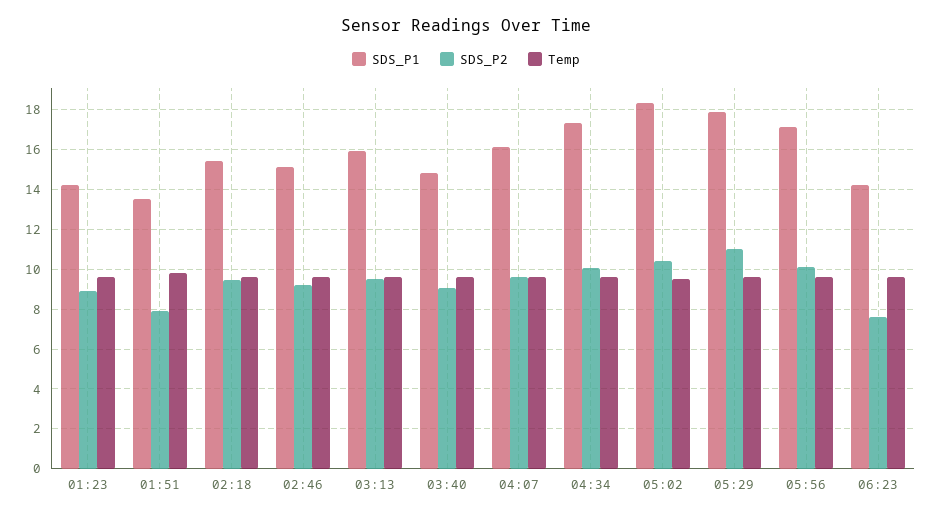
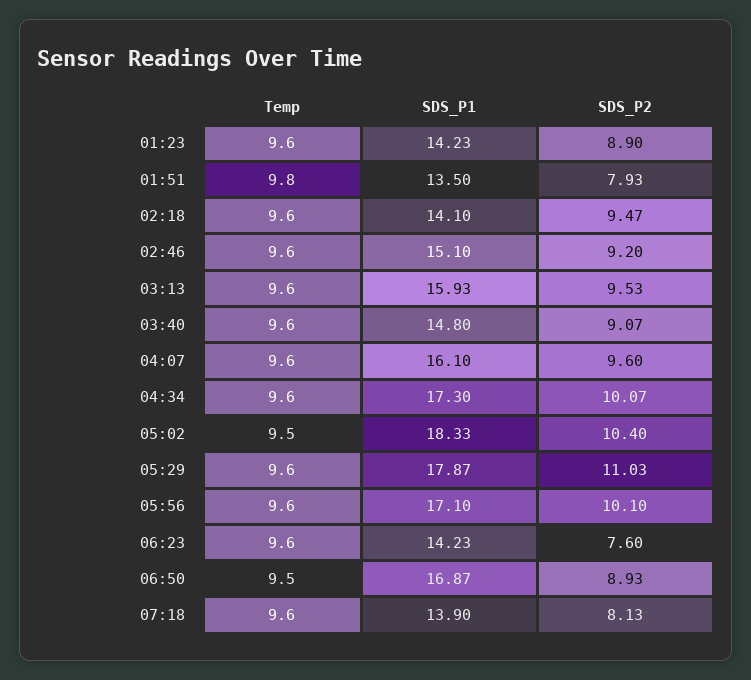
SDS_P1, 02:18: 15.5 -> 14.1
Temp, 06:50: none -> 9.5
SDS_P1, 06:50: none -> 16.87
SDS_P2, 06:50: none -> 8.93
Temp, 07:18: none -> 9.6
SDS_P1, 07:18: none -> 13.9
SDS_P2, 07:18: none -> 8.13

